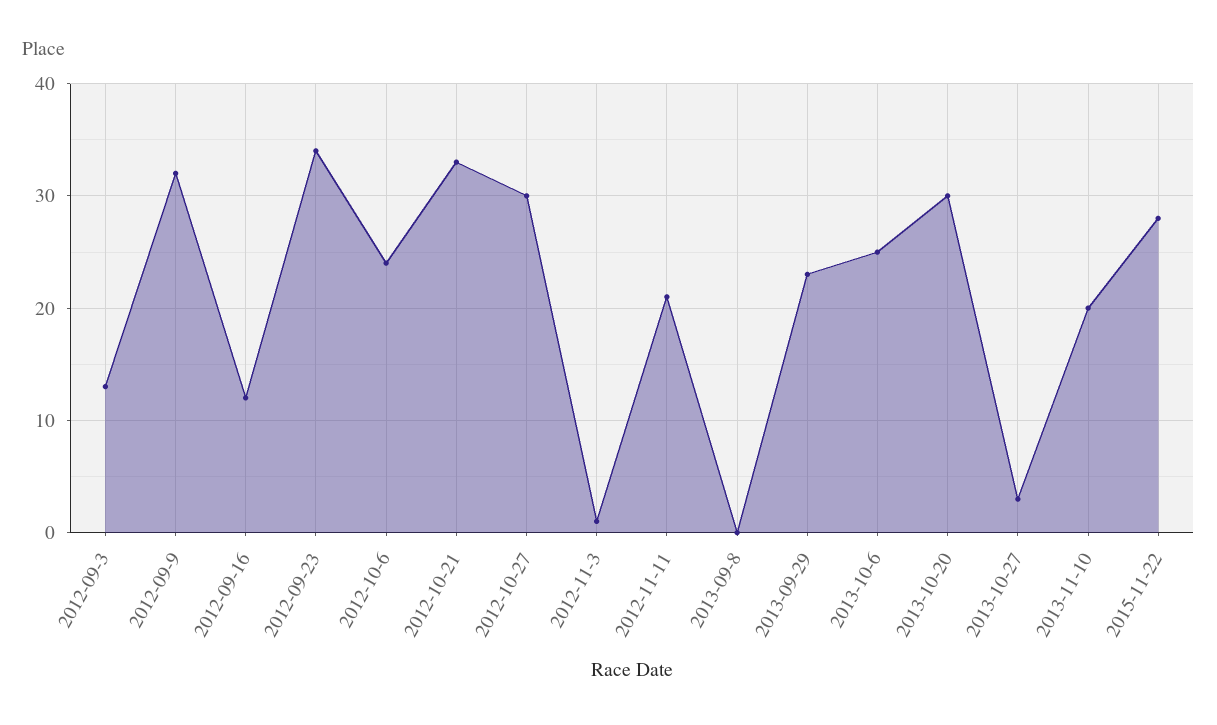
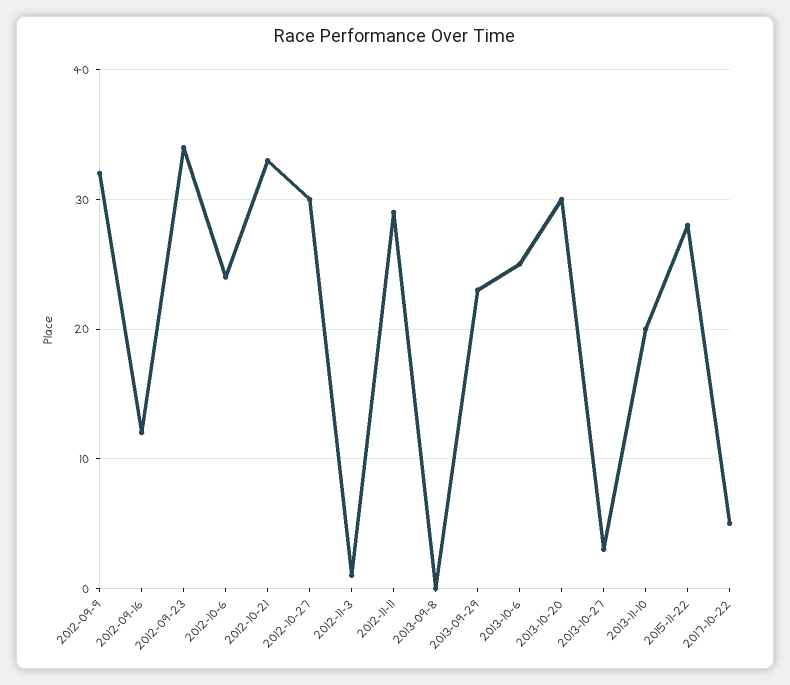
2012-09-3: 13 -> none
2012-11-11: 21 -> 29
2017-10-22: none -> 5

